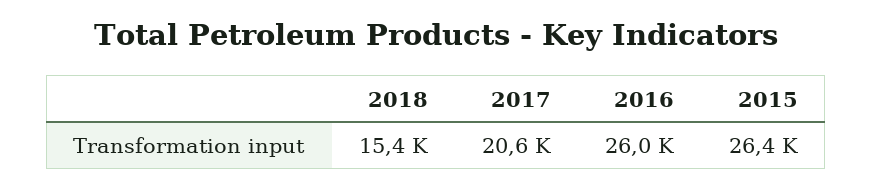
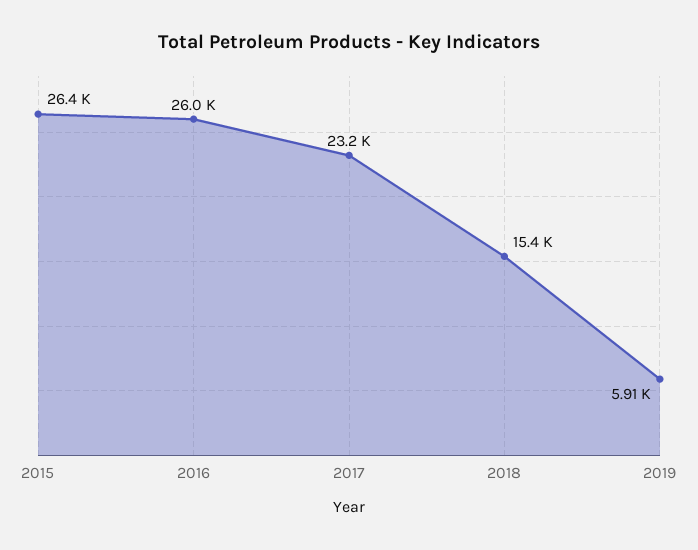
2017: 20600 -> 23200
2019: none -> 5910

